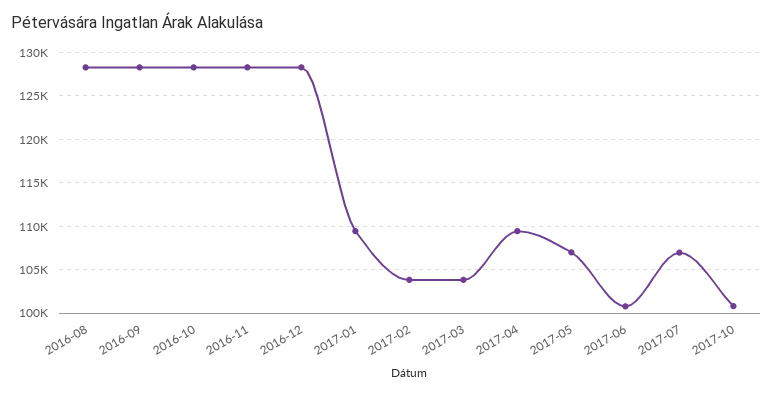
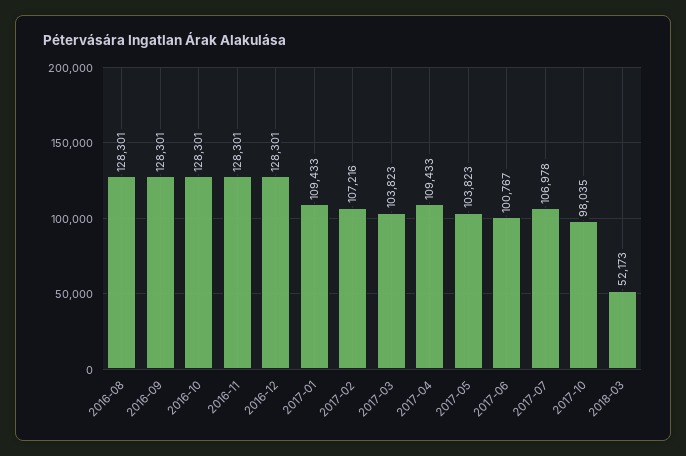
2017-02: 104000 -> 107216
2017-05: 107000 -> 103823
2017-10: 101000 -> 98035
2018-03: none -> 52173

